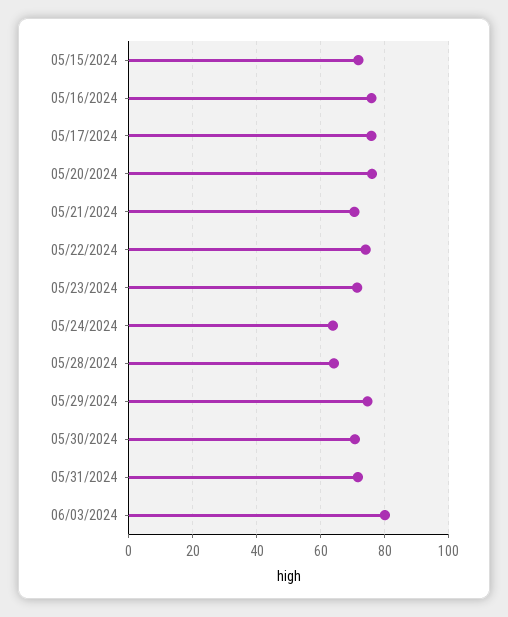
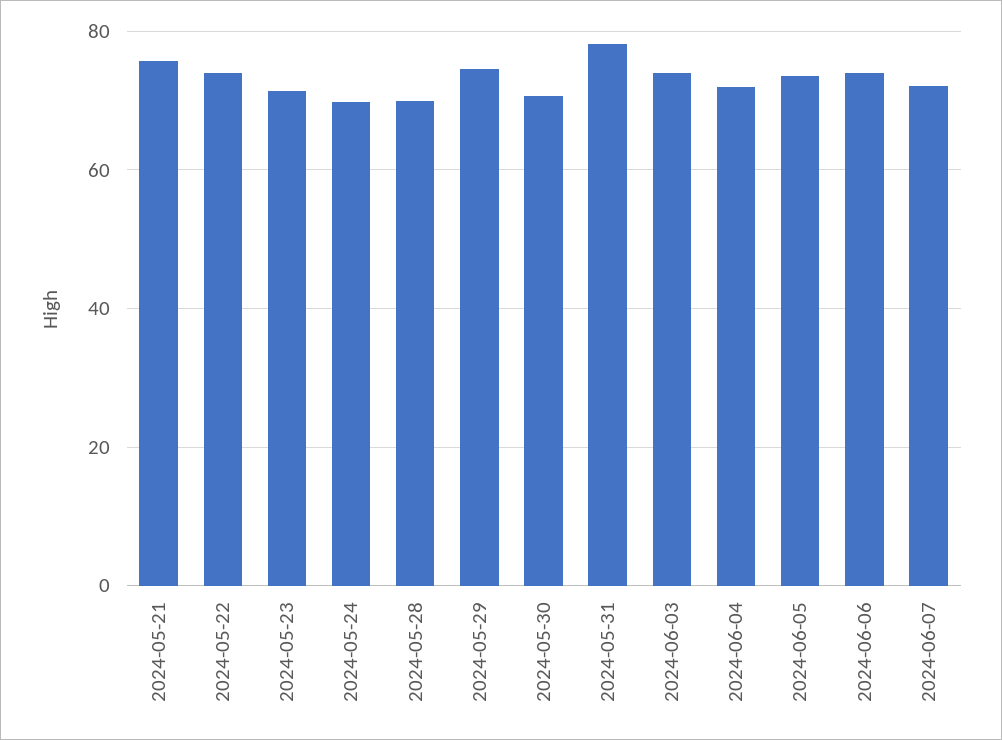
05/15/2024: 72 -> none
05/16/2024: 76 -> none
05/17/2024: 76 -> none
05/20/2024: 76 -> none
05/21/2024: 70 -> 76
05/24/2024: 64 -> 70
05/28/2024: 64 -> 70
05/31/2024: 72 -> 78
06/03/2024: 80 -> 74
2024-06-04: none -> 72
2024-06-05: none -> 74
2024-06-06: none -> 74
2024-06-07: none -> 72

